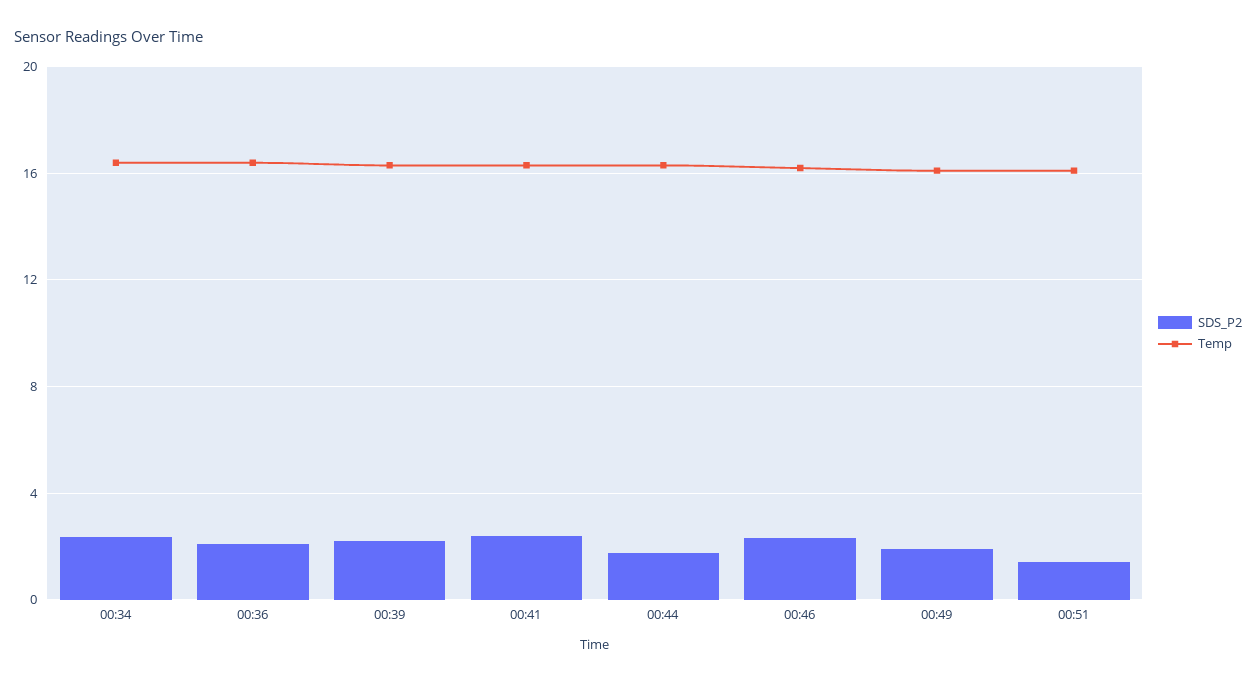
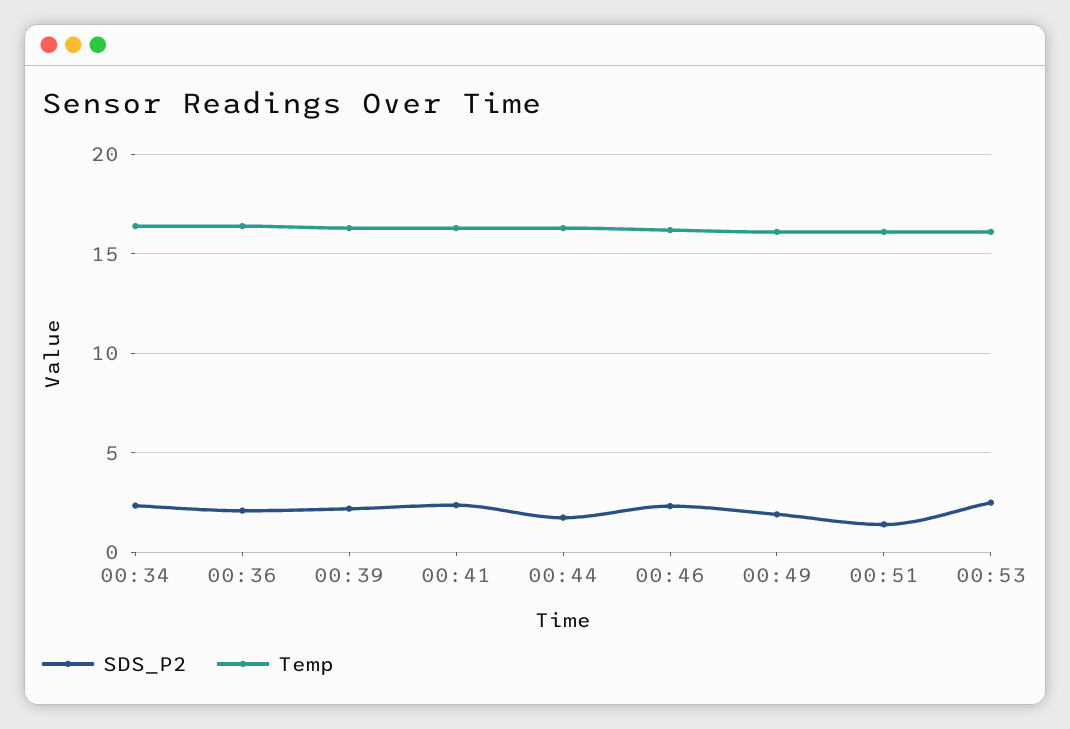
SDS_P2, 00:53: none -> 2.5
Temp, 00:53: none -> 16

